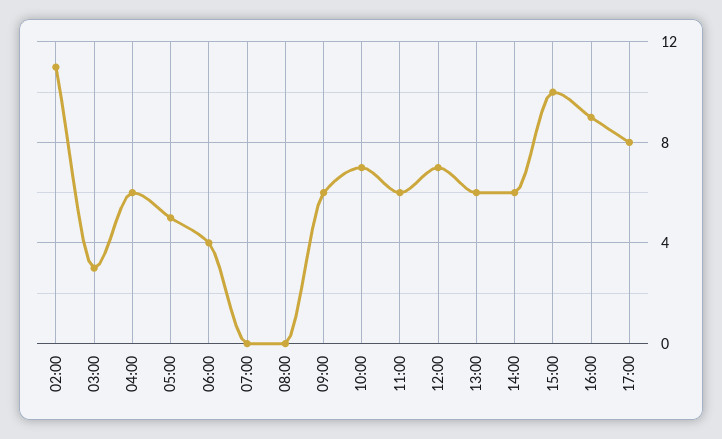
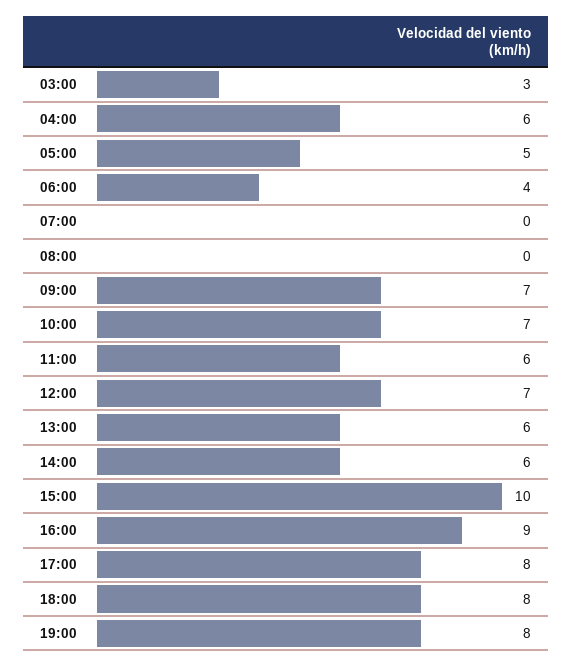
02:00: 11 -> none
09:00: 6 -> 7
18:00: none -> 8
19:00: none -> 8

